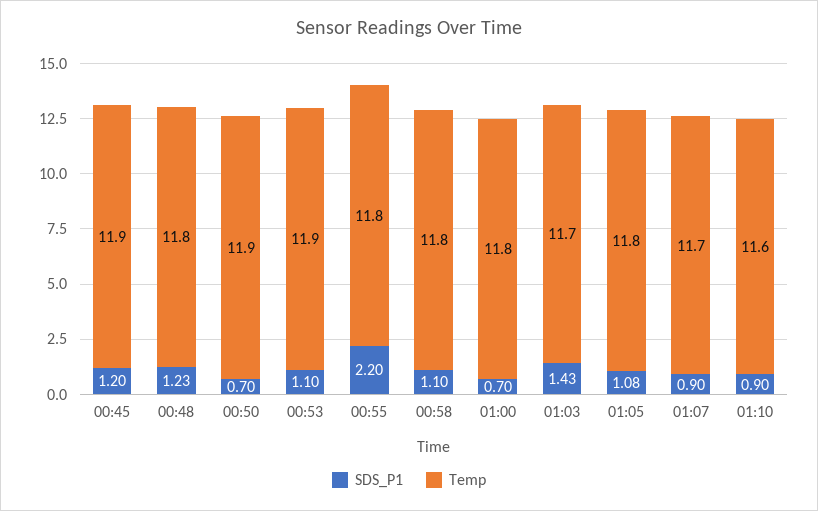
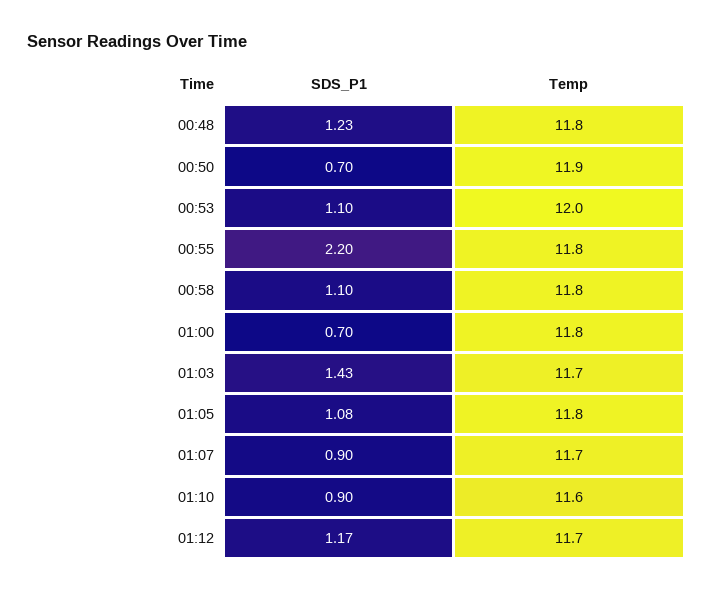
SDS_P1, 00:45: 1.2 -> none
Temp, 00:45: 11.9 -> none
Temp, 00:53: 11.9 -> 12
SDS_P1, 01:12: none -> 1.17
Temp, 01:12: none -> 11.7

